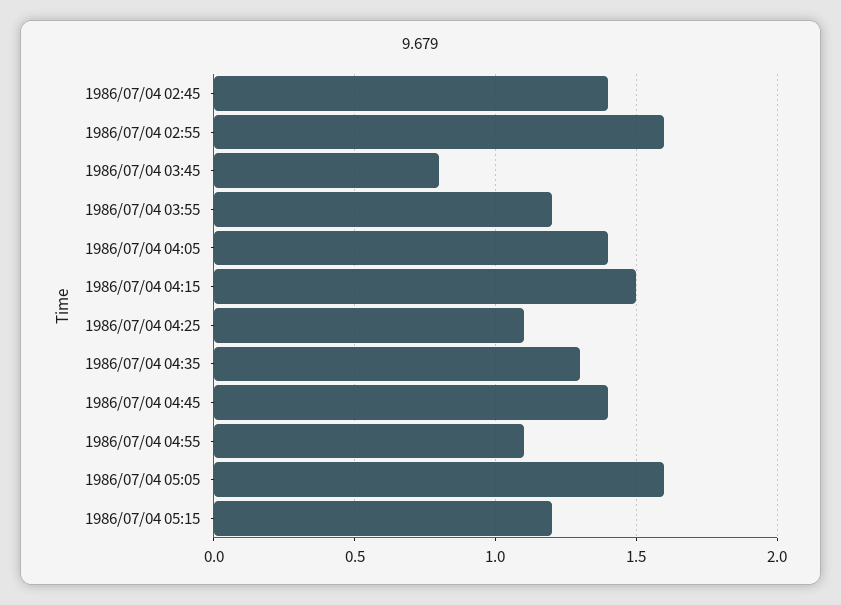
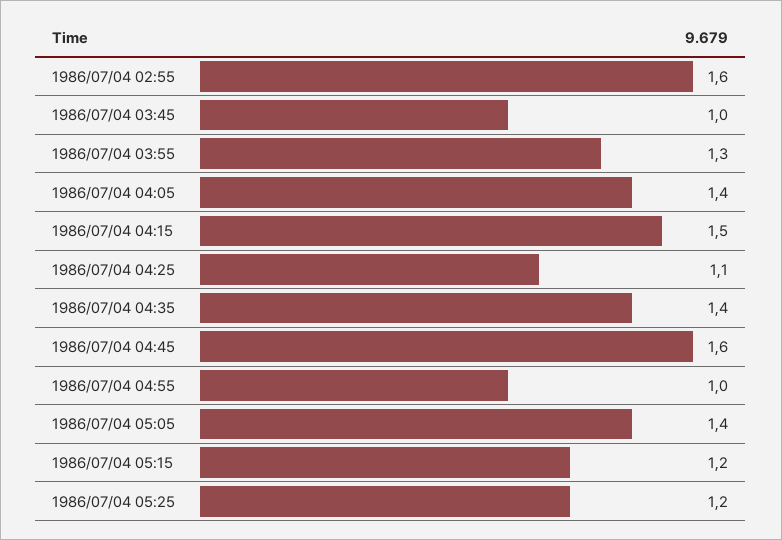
1986/07/04 02:45: 1.4 -> none
1986/07/04 03:45: 0.8 -> 1
1986/07/04 03:55: 1.2 -> 1.3
1986/07/04 04:35: 1.3 -> 1.4
1986/07/04 04:45: 1.4 -> 1.6
1986/07/04 04:55: 1.1 -> 1
1986/07/04 05:05: 1.6 -> 1.4
1986/07/04 05:25: none -> 1.2

